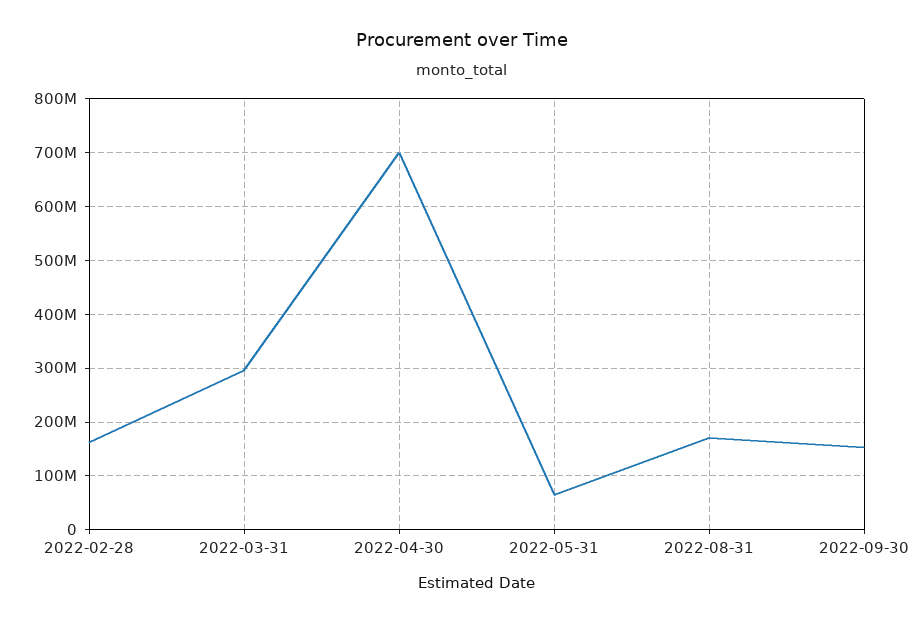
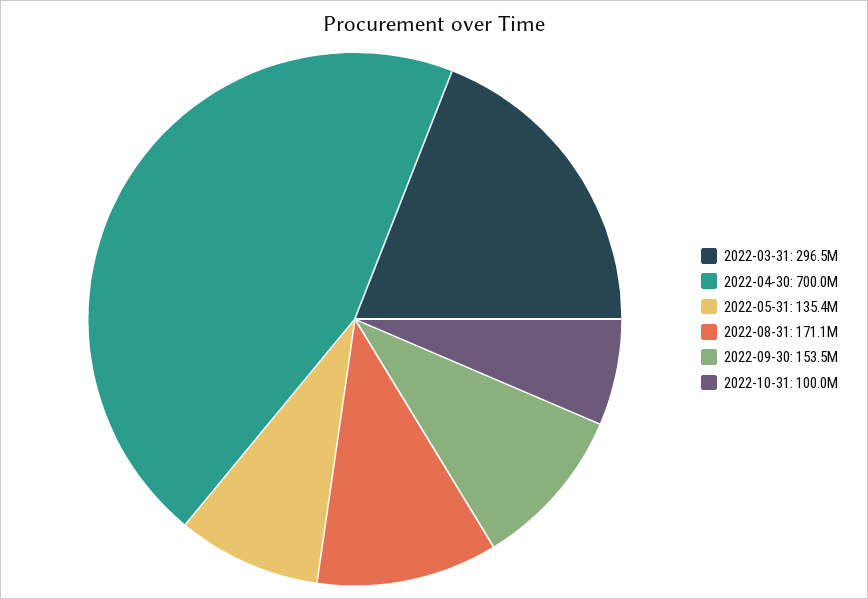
2022-02-28: 160000000 -> none
2022-05-31: 60000000 -> 135400000
2022-10-31: none -> 100000000

